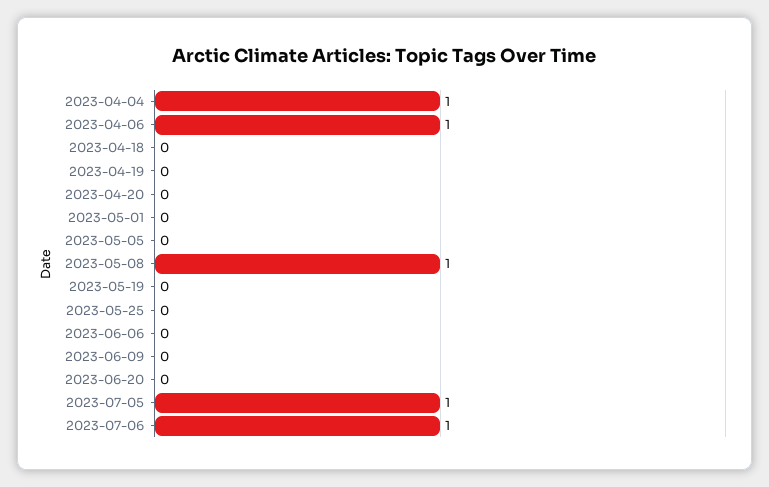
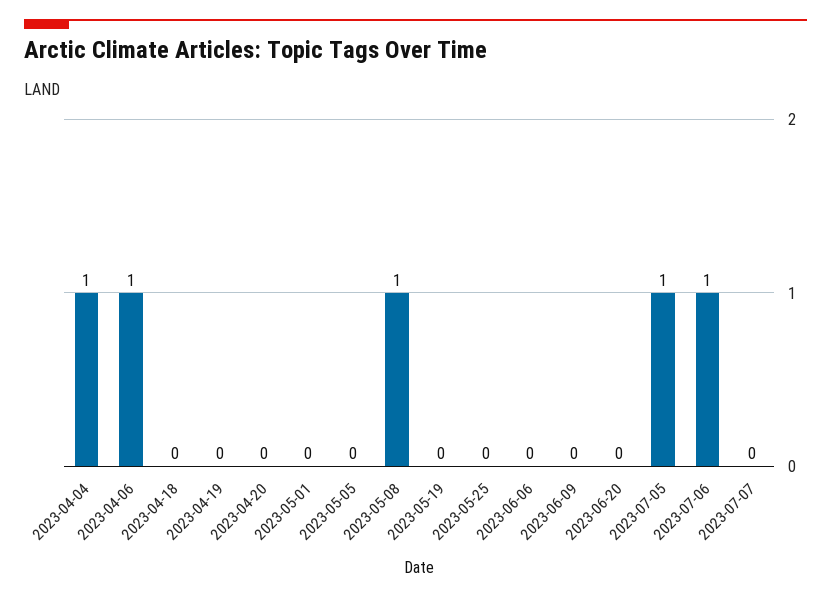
2023-07-07: none -> 0

